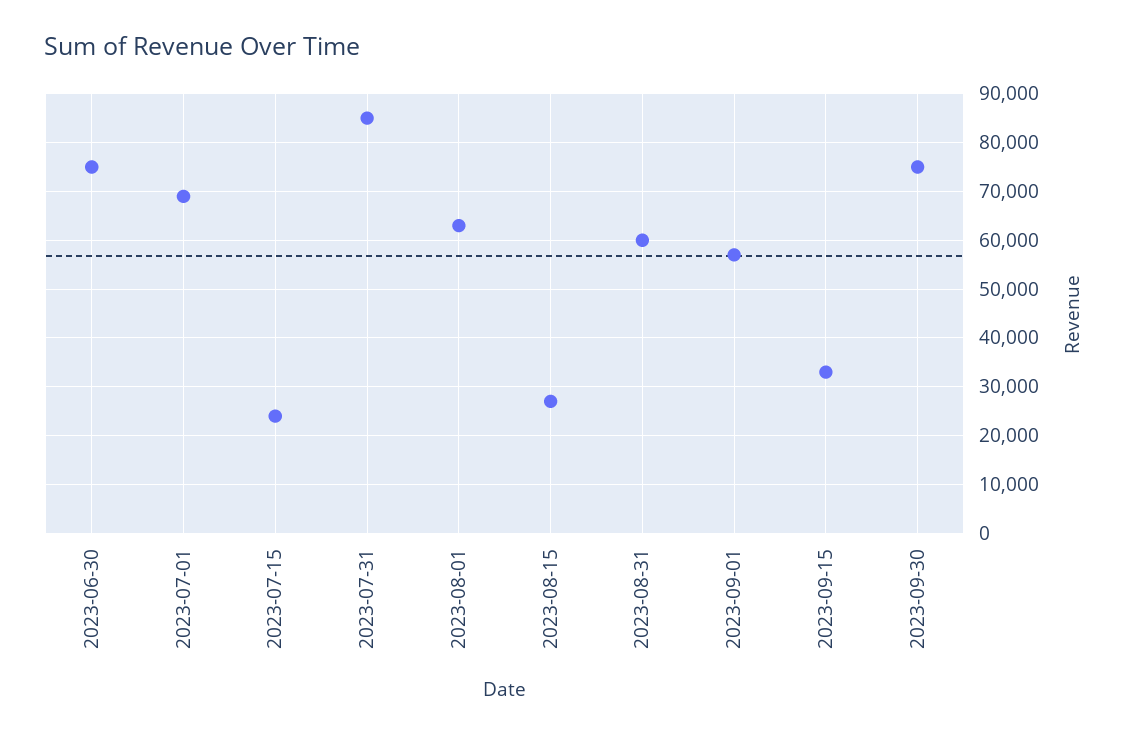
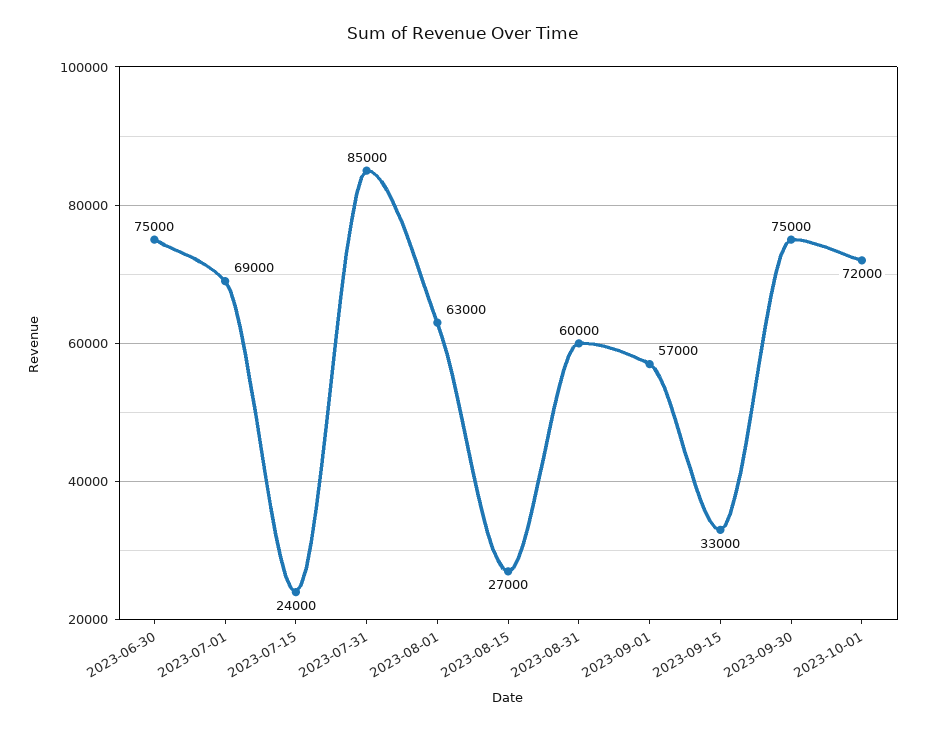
2023-10-01: none -> 72000

